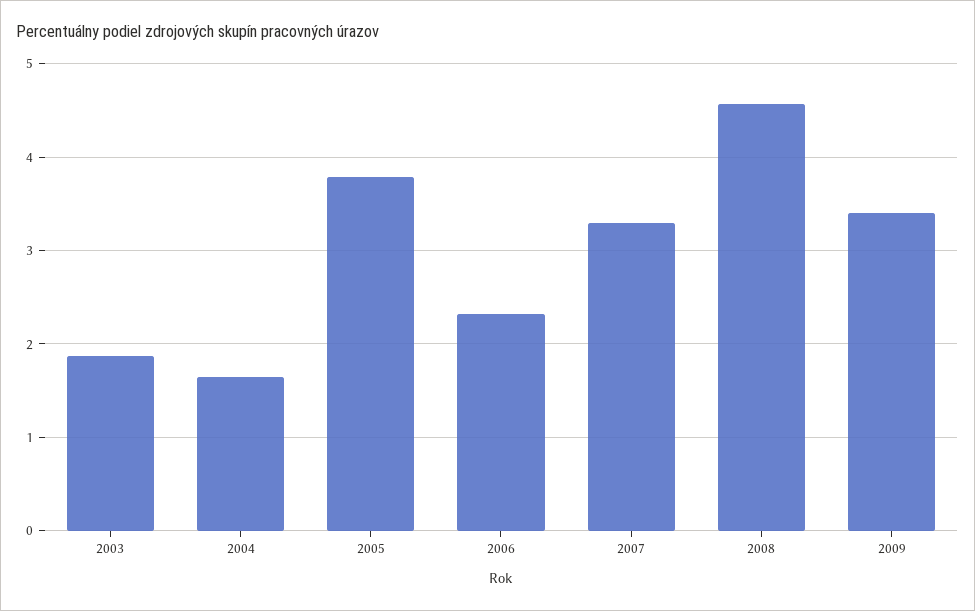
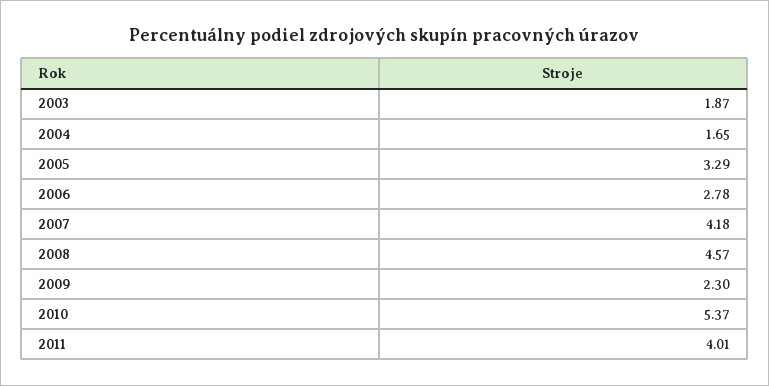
2005: 3.8 -> 3.29
2006: 2.3 -> 2.78
2007: 3.3 -> 4.18
2009: 3.4 -> 2.3
2010: none -> 5.37
2011: none -> 4.01

